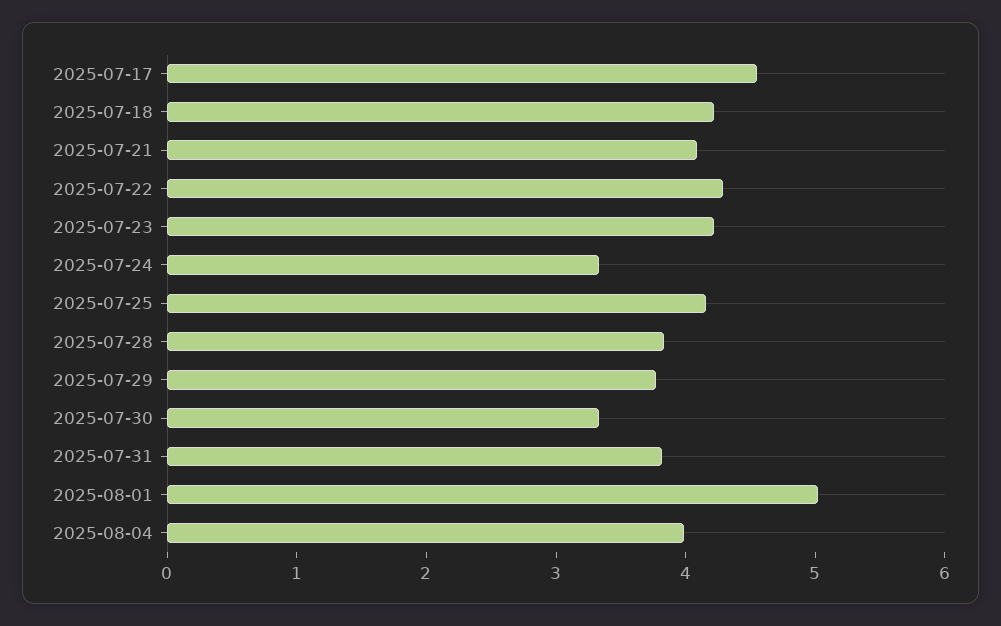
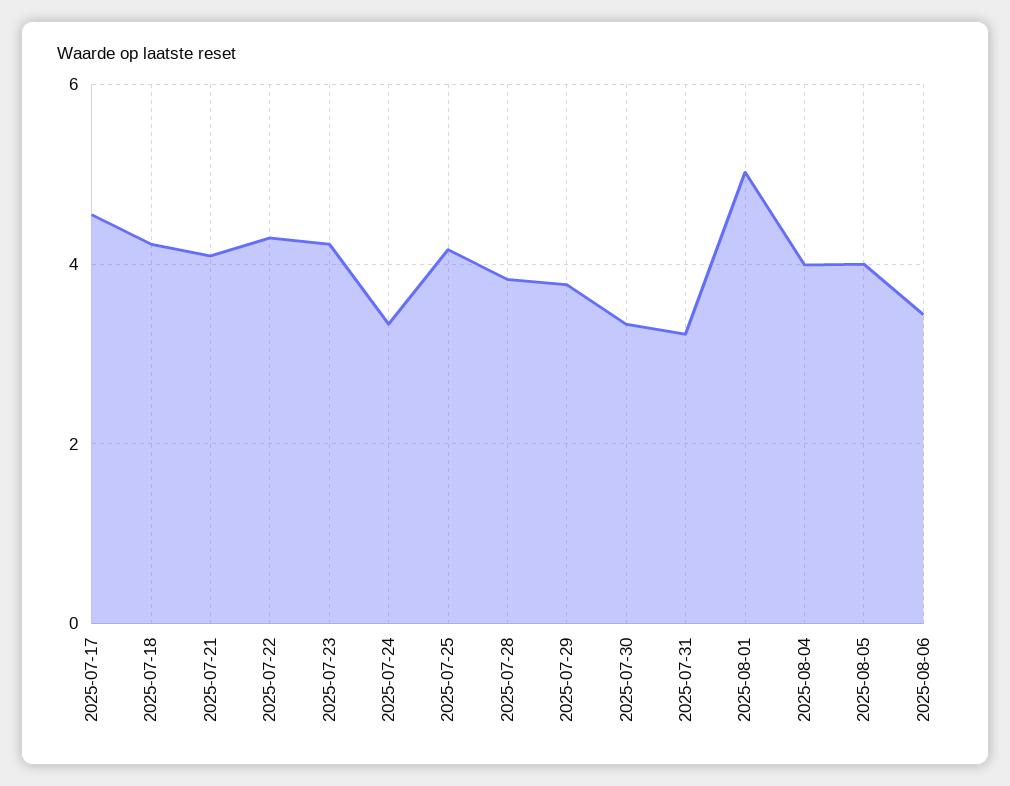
2025-07-31: 3.8 -> 3.2
2025-08-05: none -> 4
2025-08-06: none -> 3.4

